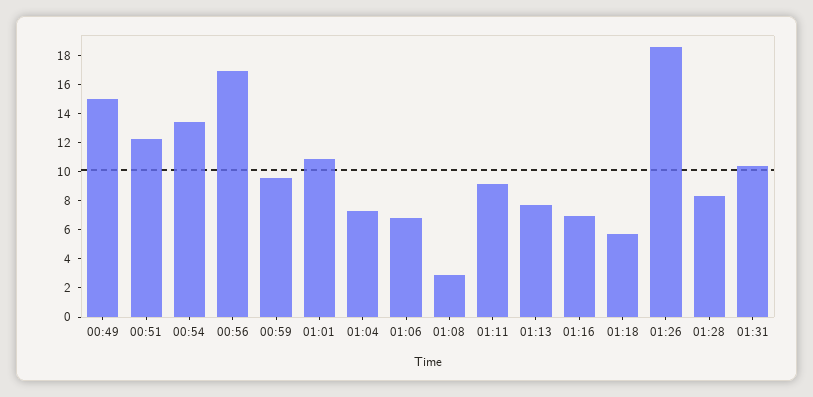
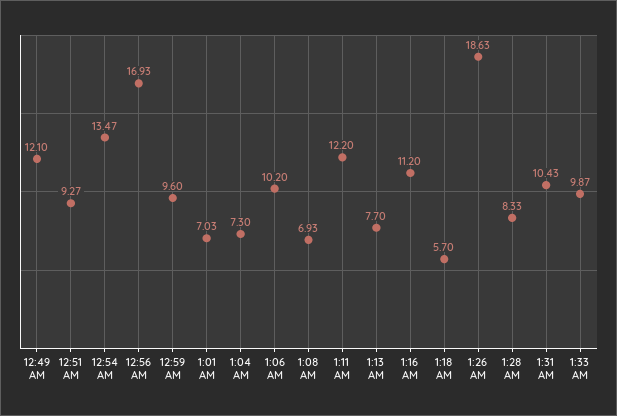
00:49: 15 -> 12.1
00:51: 12 -> 9.27
01:01: 11 -> 7.03
01:06: 7 -> 10.2
01:08: 3 -> 6.93
01:11: 9 -> 12.2
01:16: 7 -> 11.2
1:33 AM: none -> 9.87

